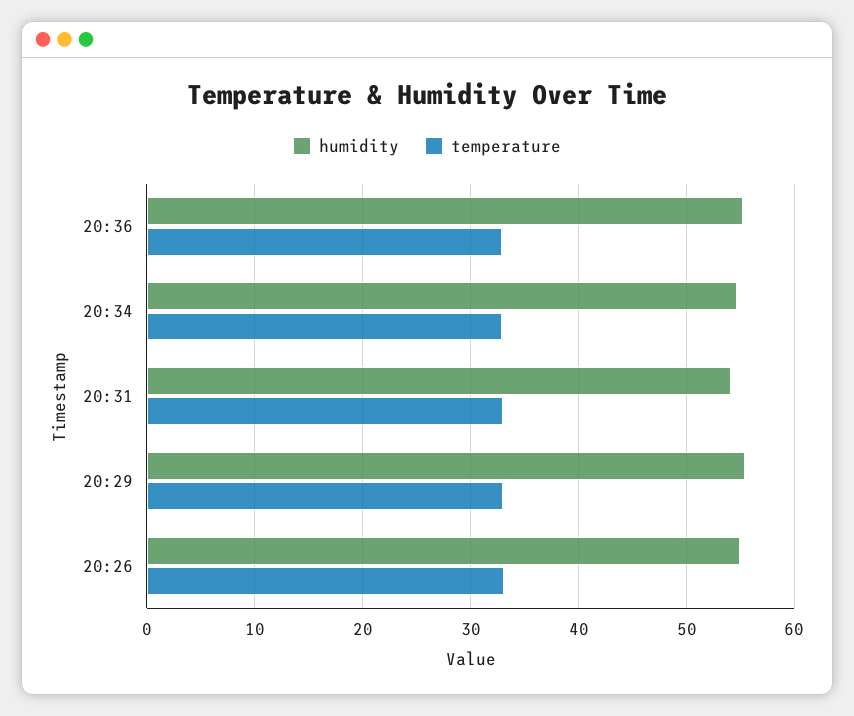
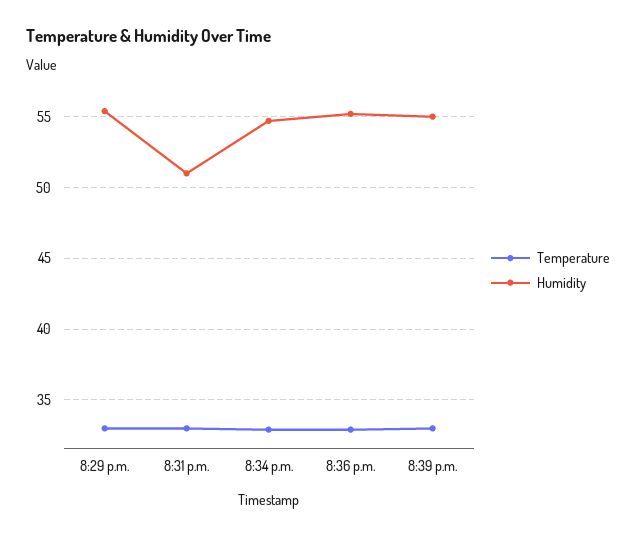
humidity, 20:31: 54 -> 51
humidity, 20:26: 55 -> none
temperature, 20:26: 33 -> none
temperature, 8:39 p.m.: none -> 33
humidity, 8:39 p.m.: none -> 55

